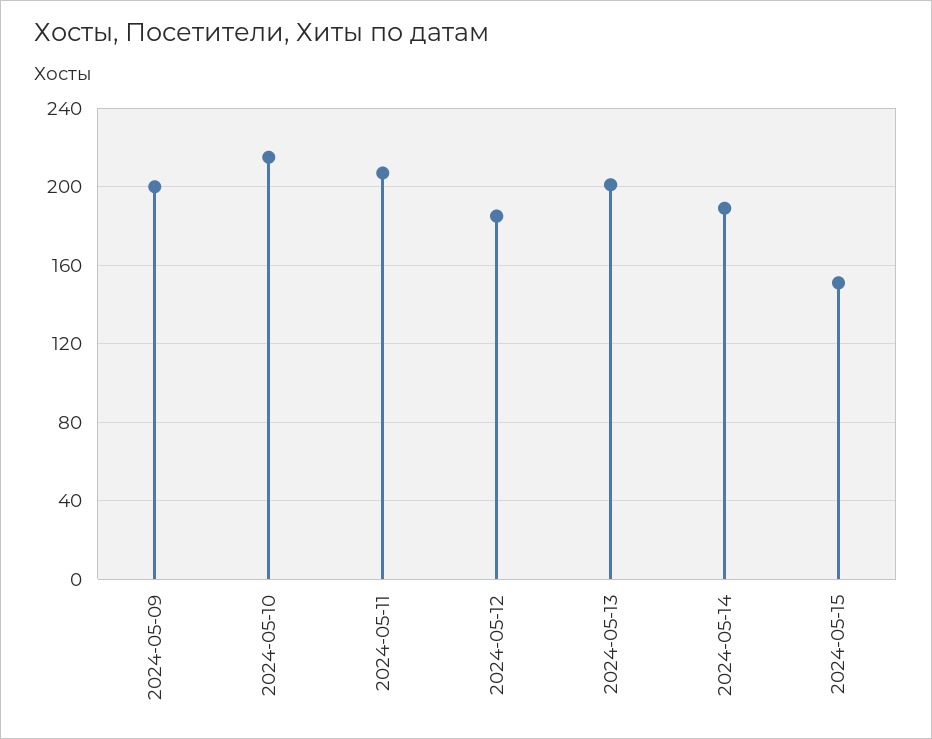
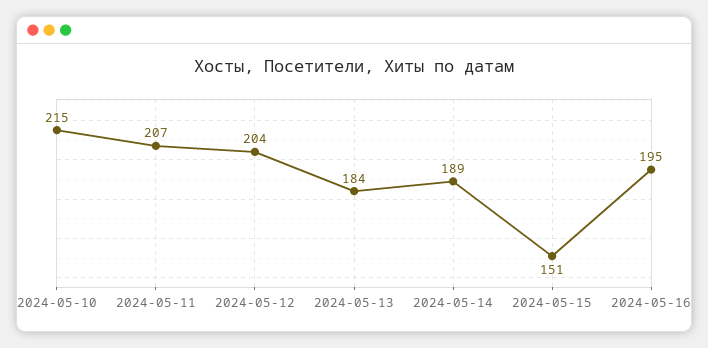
2024-05-09: 200 -> none
2024-05-12: 185 -> 204
2024-05-13: 200 -> 184
2024-05-16: none -> 195

